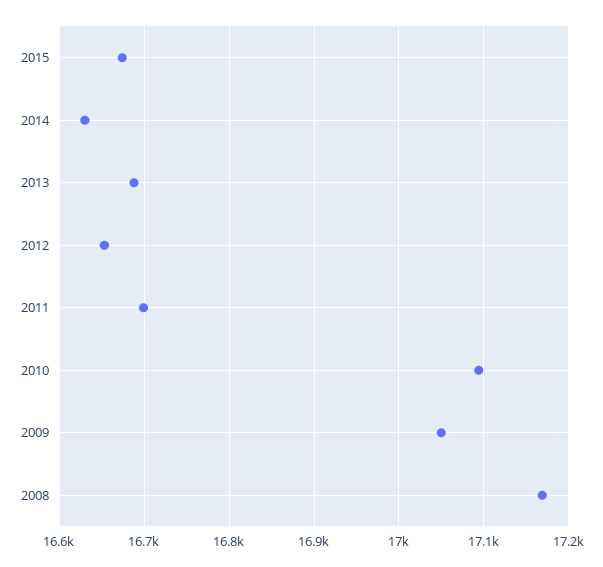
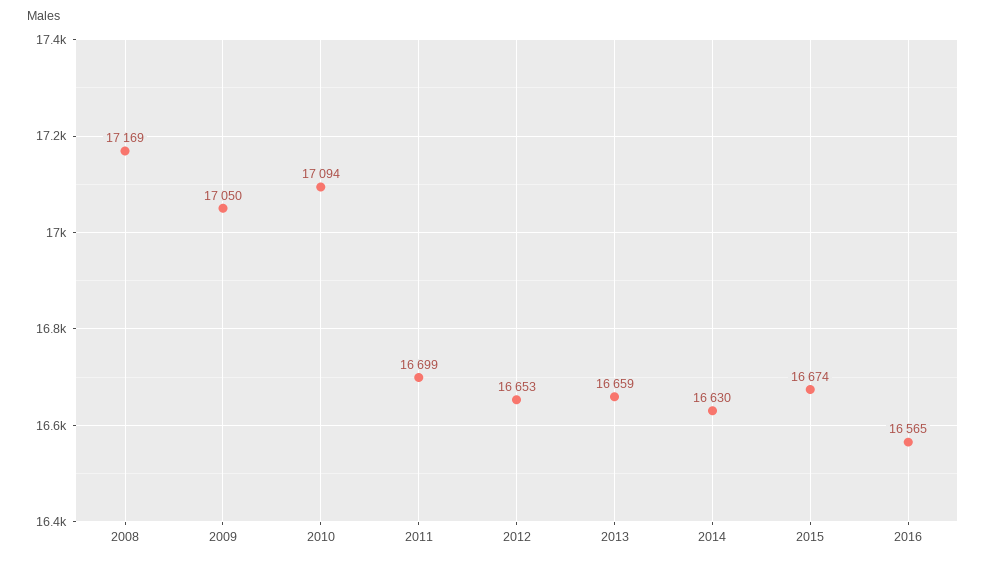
2013: 16690 -> 16659
2016: none -> 16565

